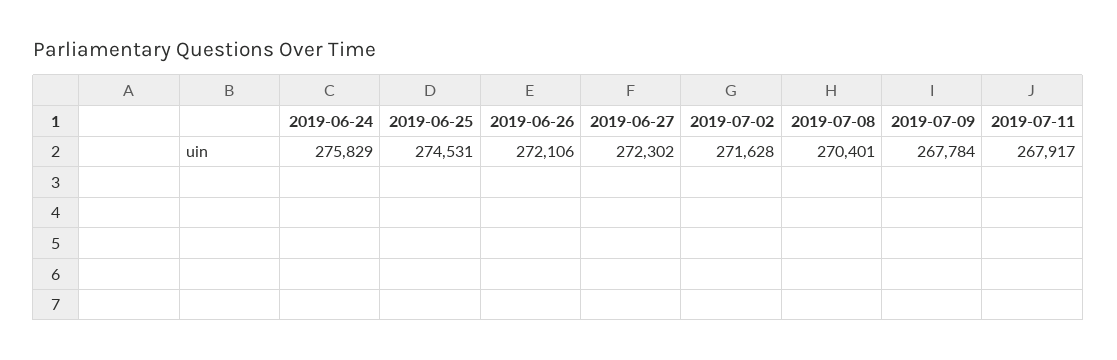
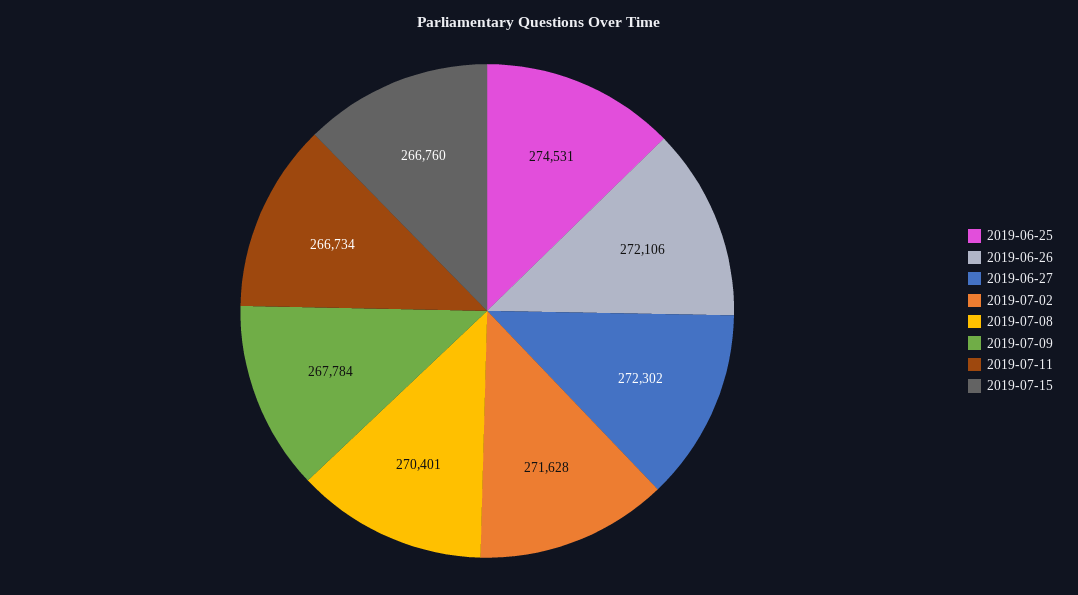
2019-06-24: 275829 -> none
2019-07-11: 267917 -> 266734
2019-07-15: none -> 266760

